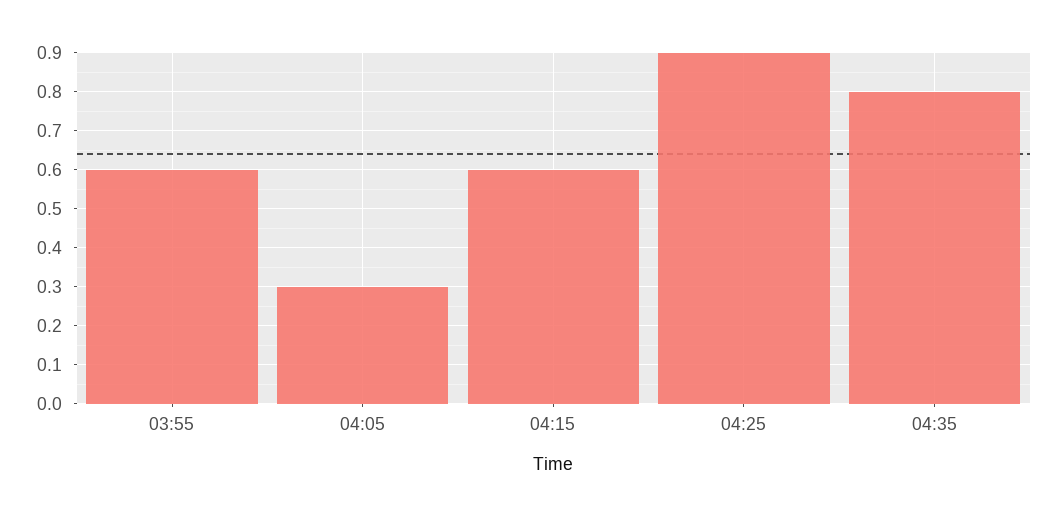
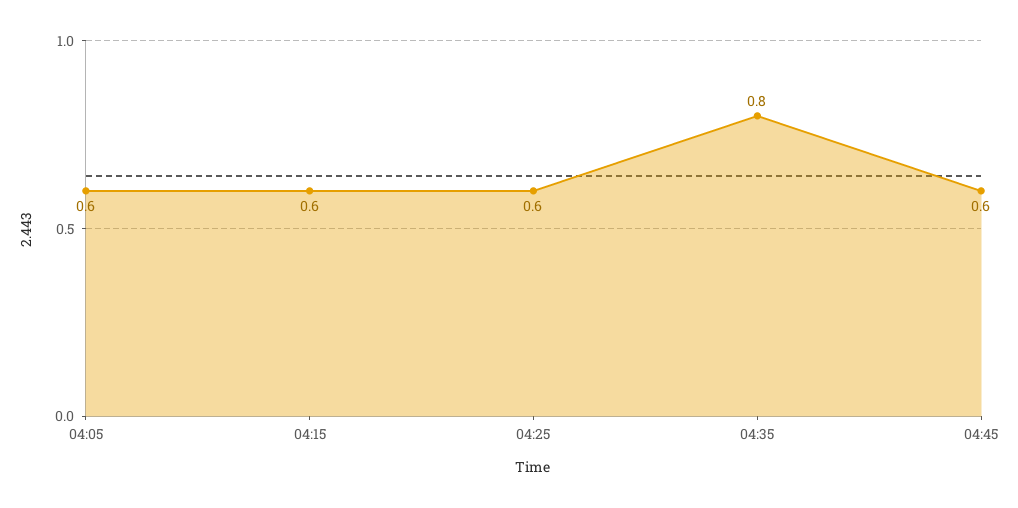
03:55: 0.6 -> none
04:05: 0.3 -> 0.6
04:25: 0.9 -> 0.6
04:45: none -> 0.6

